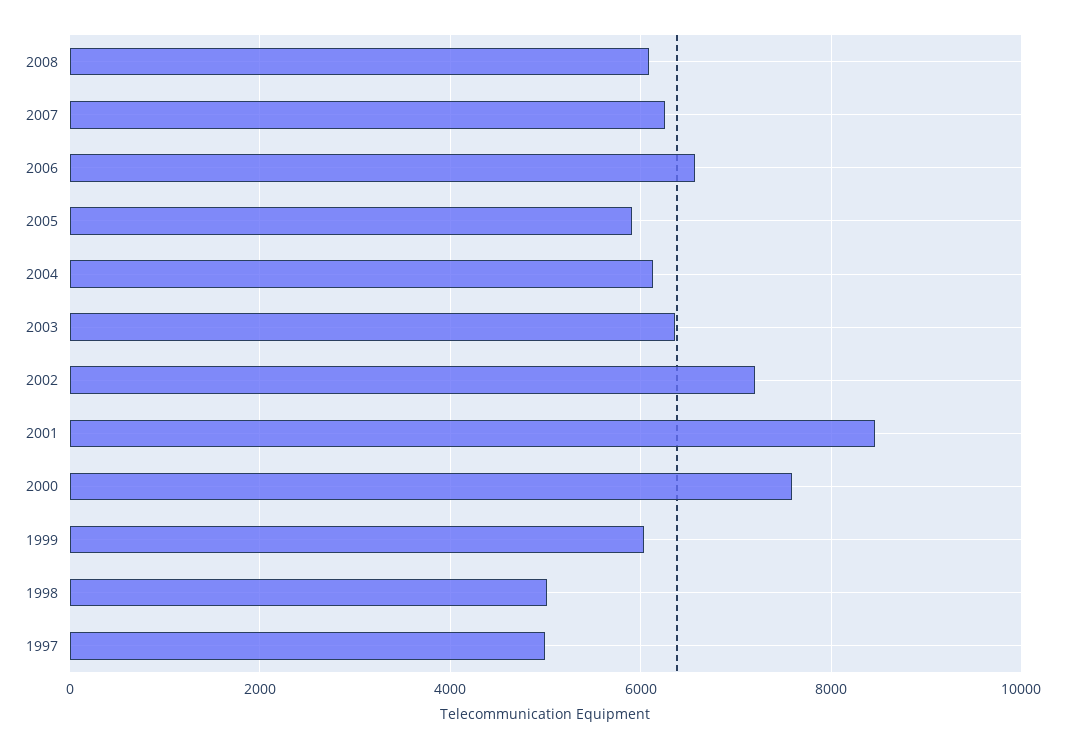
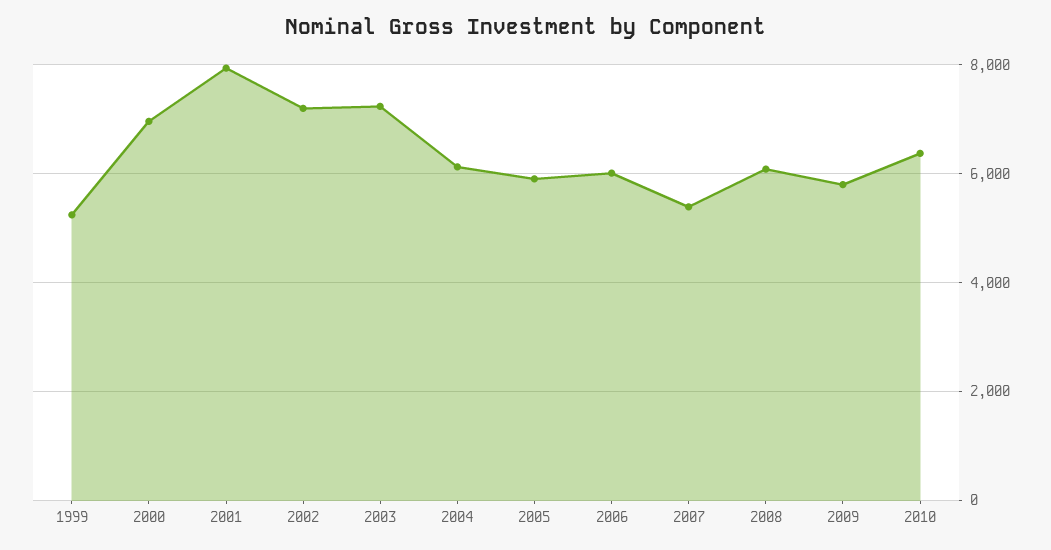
2007: 6200 -> 5400
2006: 6600 -> 6000
2003: 6400 -> 7200
2001: 8400 -> 8000
2000: 7600 -> 7000
1999: 6000 -> 5200
1998: 5000 -> none
1997: 5000 -> none
2009: none -> 5800
2010: none -> 6400

